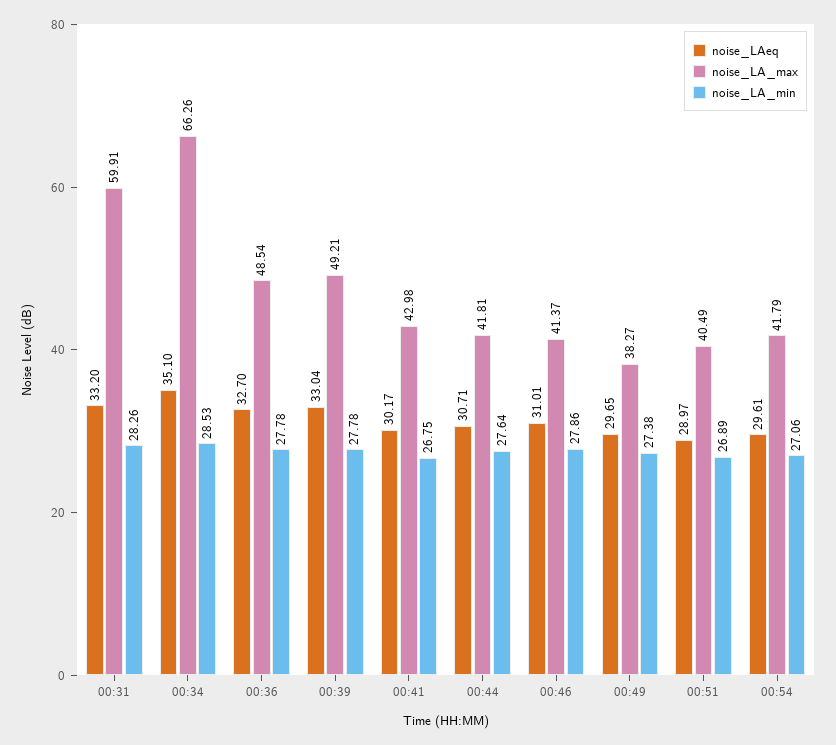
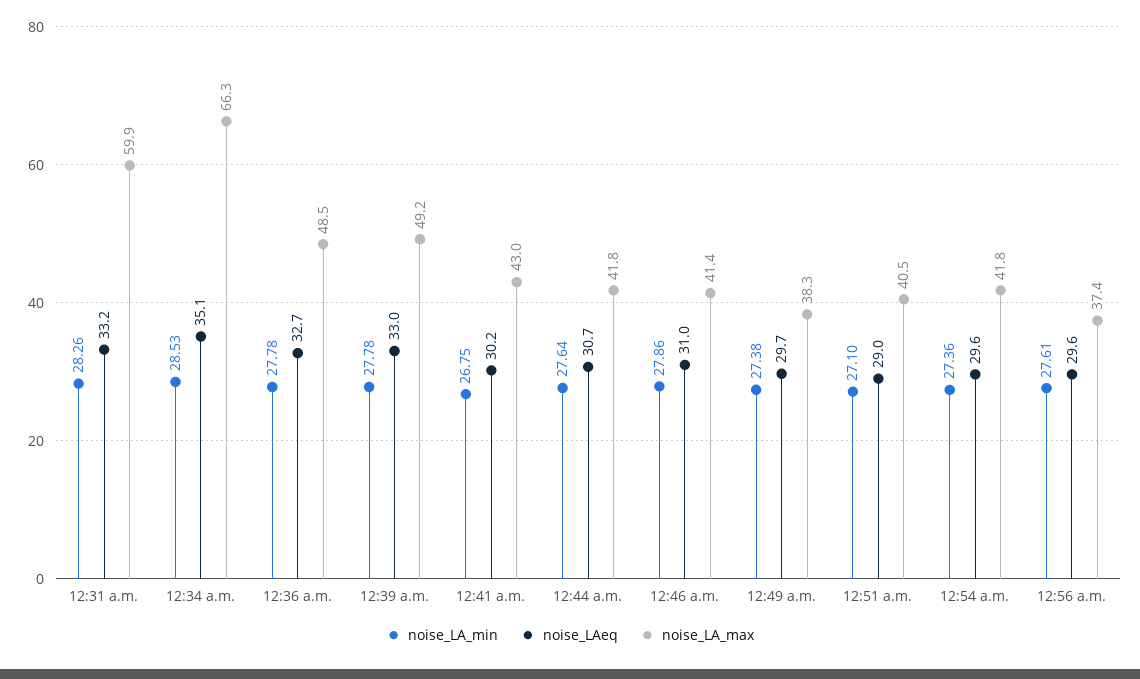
noise_LA_min, 00:51: 26.89 -> 27.1
noise_LA_min, 00:54: 27.06 -> 27.36
noise_LA_min, 12:56 a.m.: none -> 27.61
noise_LAeq, 12:56 a.m.: none -> 29.6
noise_LA_max, 12:56 a.m.: none -> 37.4

